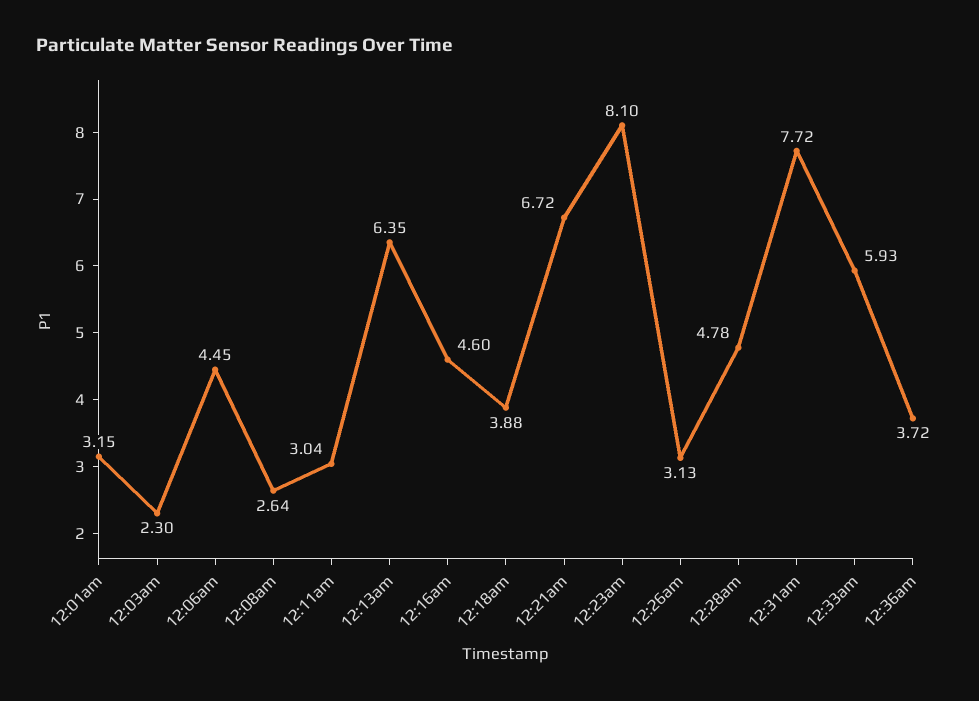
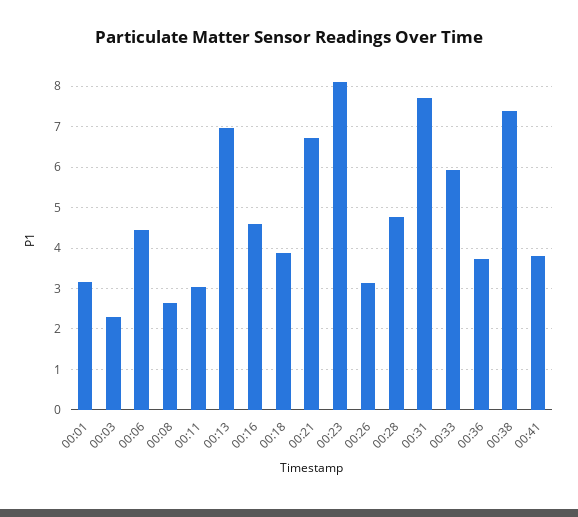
12:13am: 6.35 -> 7
00:38: none -> 7.4
00:41: none -> 3.8

